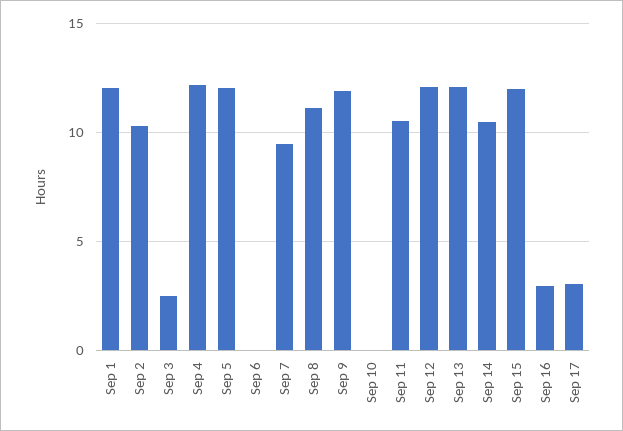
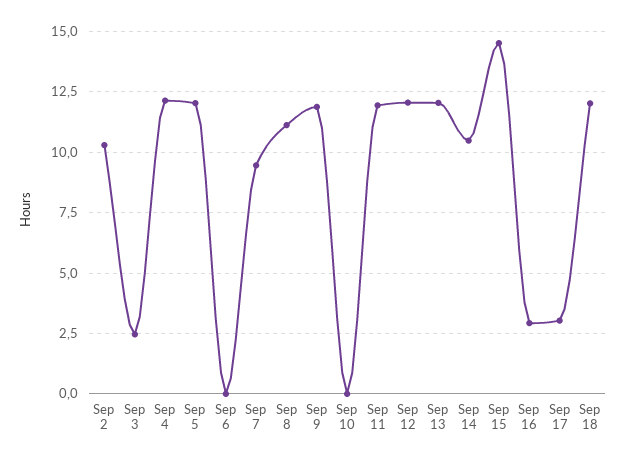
Sep 1: 12 -> none
Sep 11: 10.5 -> 12
Sep 15: 12 -> 14.5
Sep 18: none -> 12

